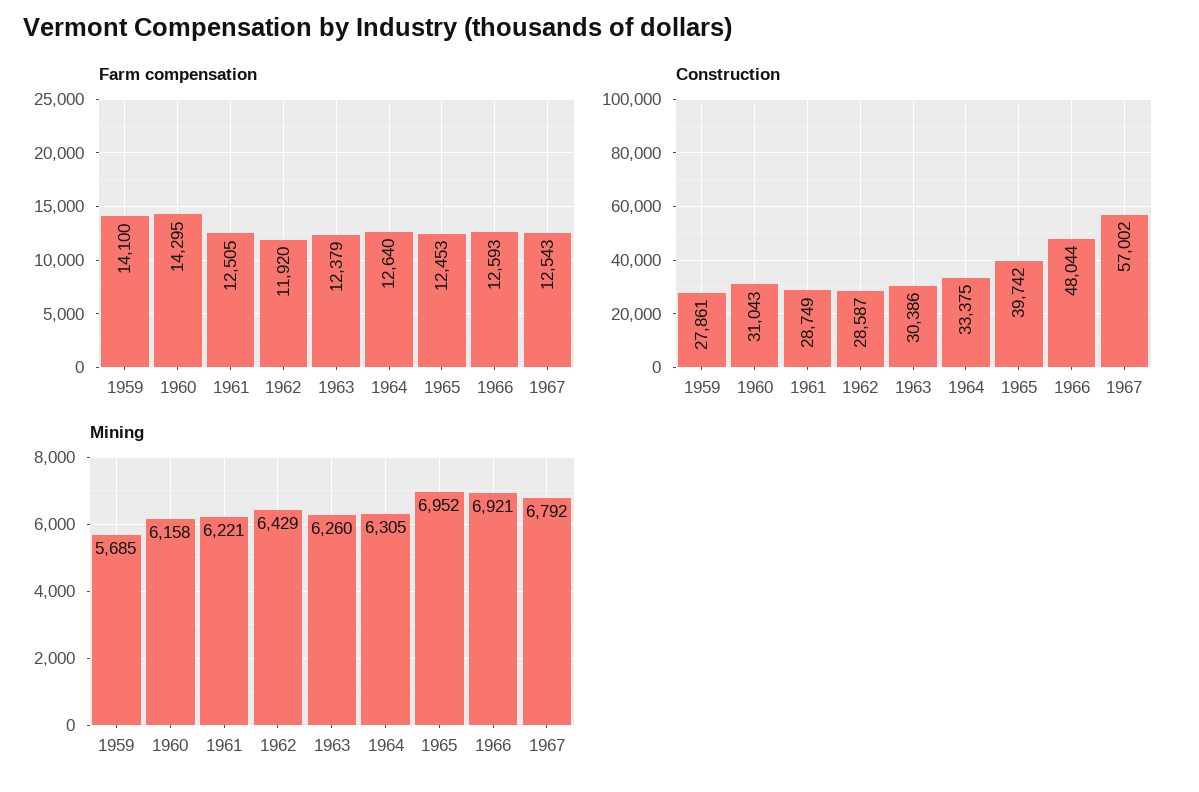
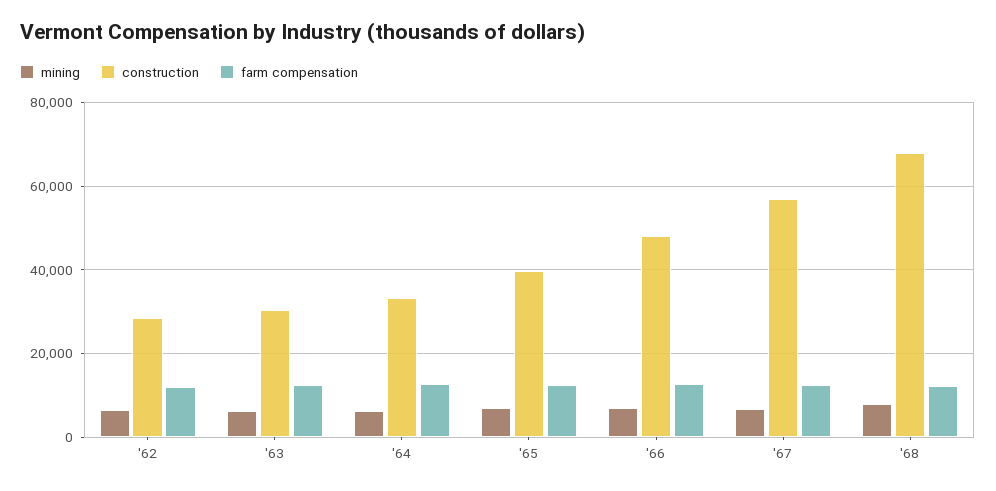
Farm compensation, 1959: 14100 -> none
Farm compensation, 1960: 14295 -> none
Farm compensation, 1961: 12505 -> none
Construction, 1959: 27861 -> none
Construction, 1960: 31043 -> none
Construction, 1961: 28749 -> none
Mining, 1959: 5685 -> none
Mining, 1960: 6158 -> none
Mining, 1961: 6221 -> none
Mining, '68: none -> 8000
Construction, '68: none -> 68000
Farm compensation, '68: none -> 12000

